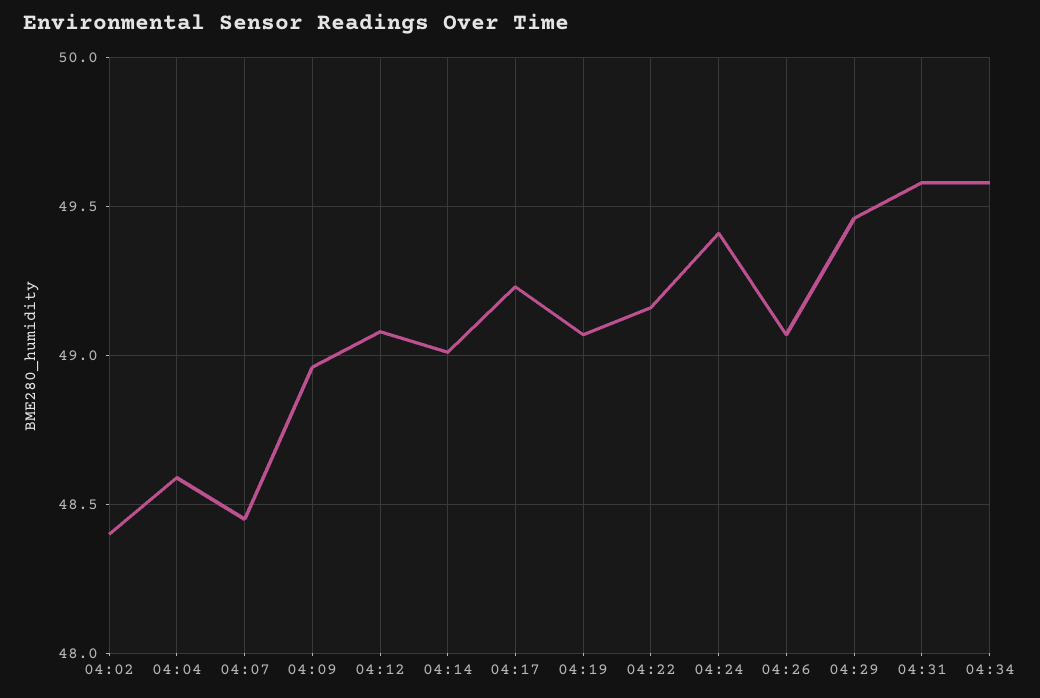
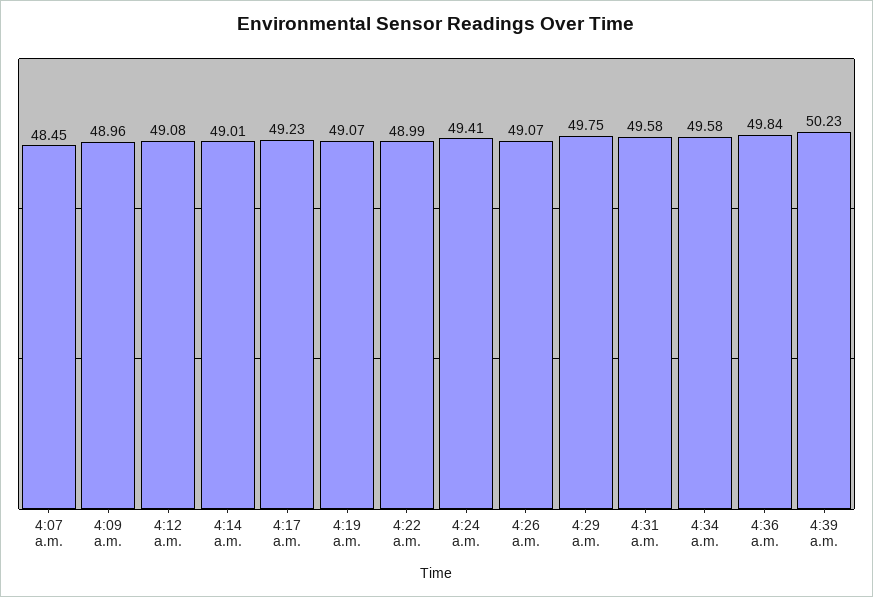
04:02: 48.4 -> none
04:04: 48.6 -> none
04:22: 49.15 -> 48.99
04:29: 49.45 -> 49.75
4:36 a.m.: none -> 49.84
4:39 a.m.: none -> 50.23

